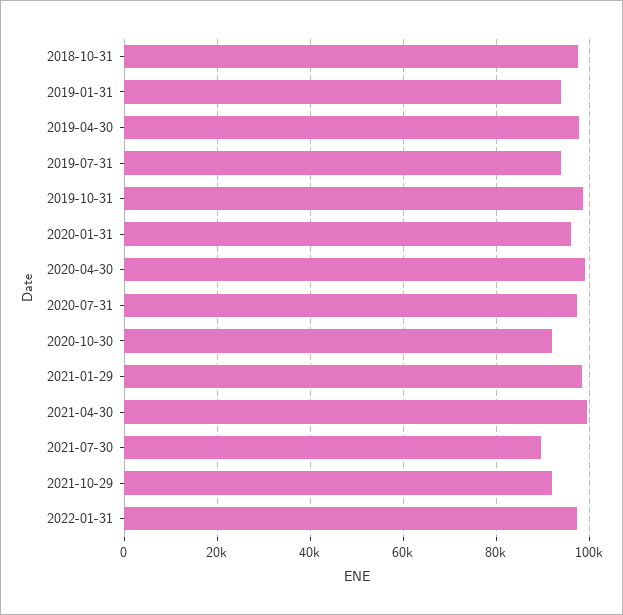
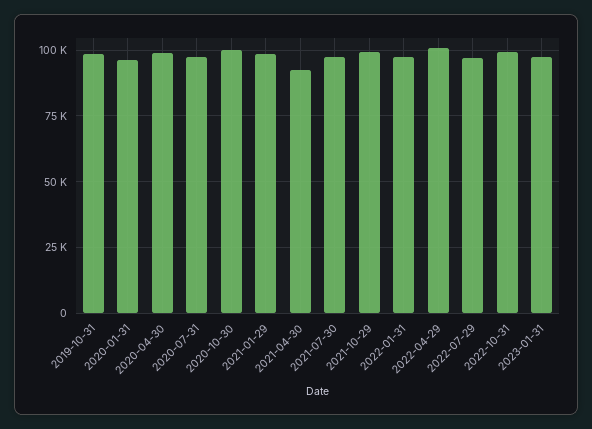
2018-10-31: 98000 -> none
2019-01-31: 94000 -> none
2019-04-30: 98000 -> none
2019-07-31: 94000 -> none
2020-10-30: 92000 -> 100000
2021-04-30: 100000 -> 92500
2021-07-30: 90000 -> 97500
2021-10-29: 92000 -> 100000
2022-04-29: none -> 100000
2022-07-29: none -> 97500
2022-10-31: none -> 100000
2023-01-31: none -> 97500

